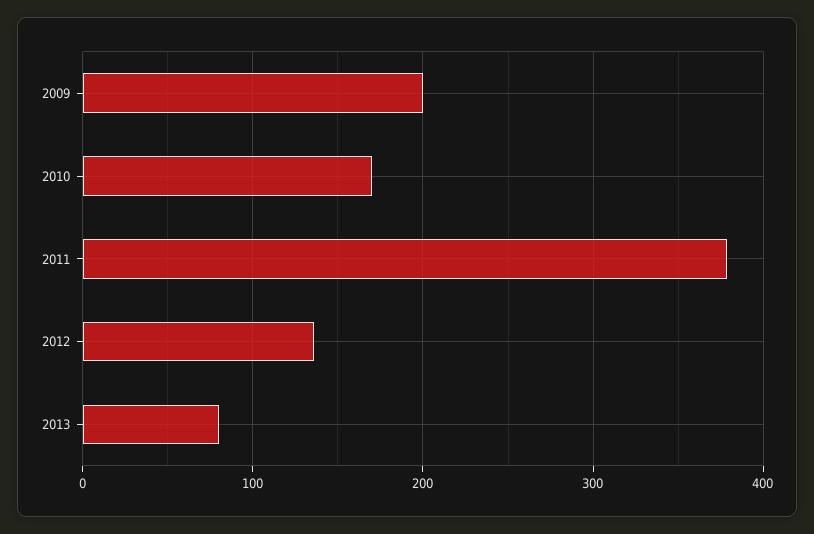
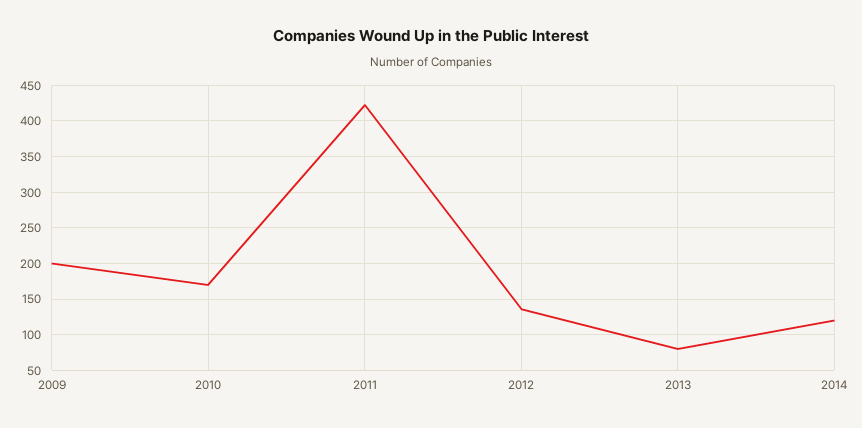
2011: 380 -> 420
2014: none -> 120

